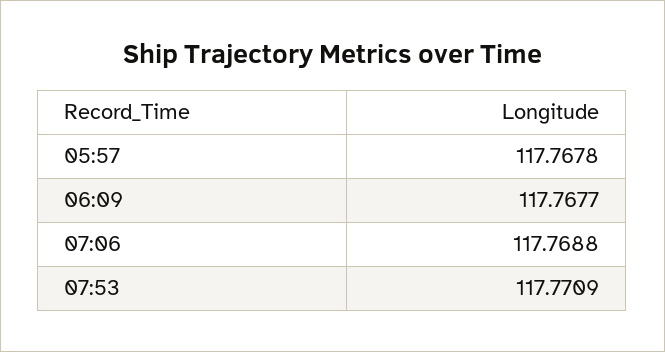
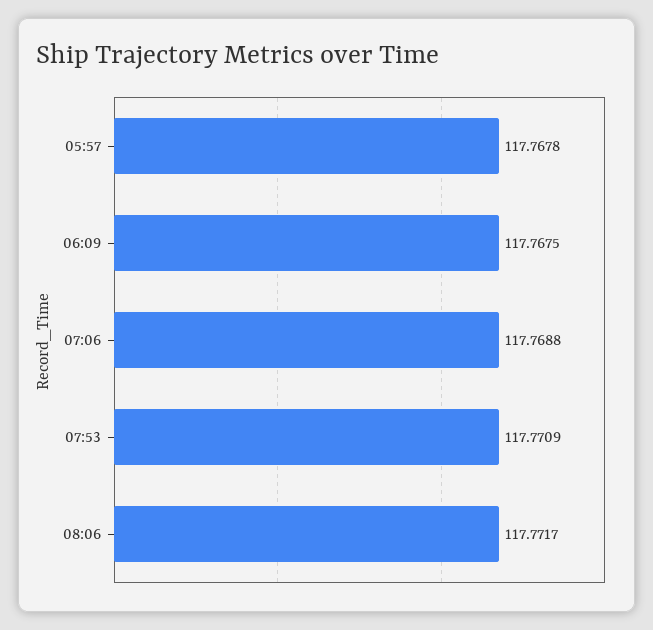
06:09: 117.7677 -> 117.7675
08:06: none -> 117.7717

